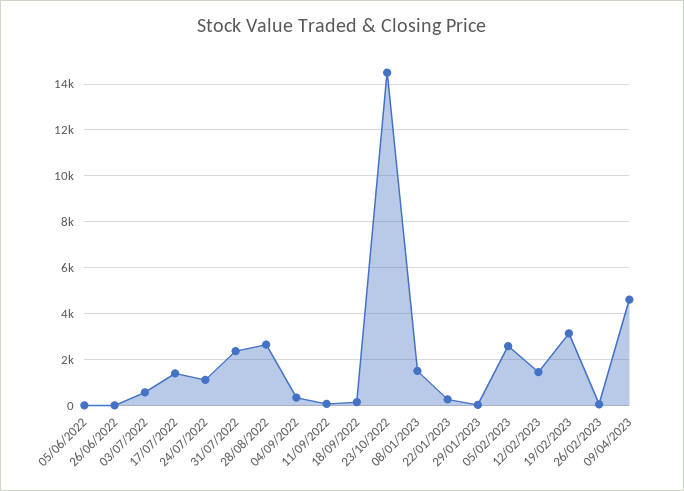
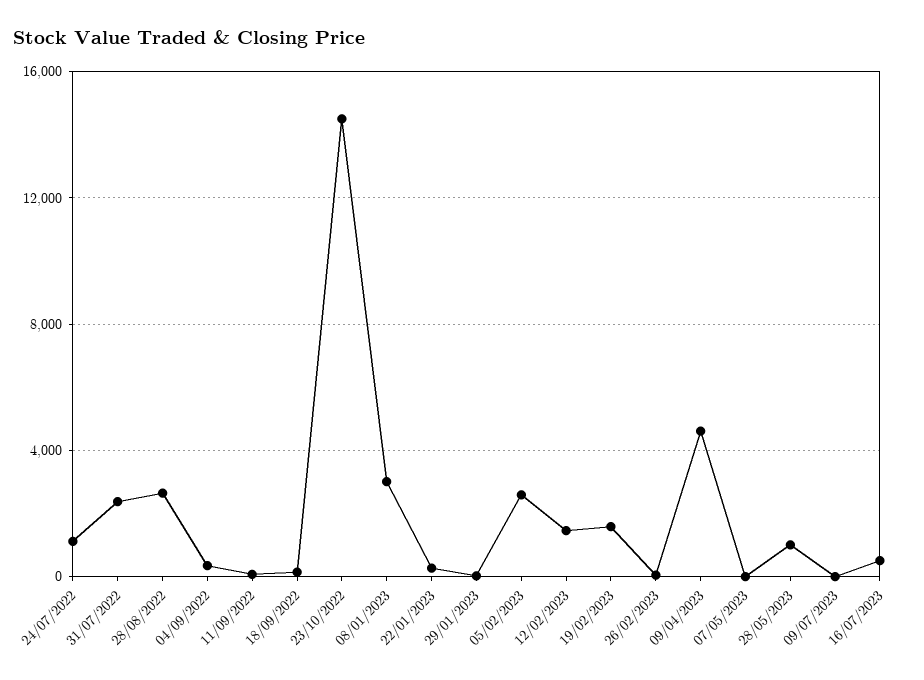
05/06/2022: 0 -> none
26/06/2022: 0 -> none
03/07/2022: 500 -> none
17/07/2022: 1500 -> none
08/01/2023: 1500 -> 3000
19/02/2023: 3000 -> 1500
07/05/2023: none -> 0
28/05/2023: none -> 1000
09/07/2023: none -> 0
16/07/2023: none -> 500

